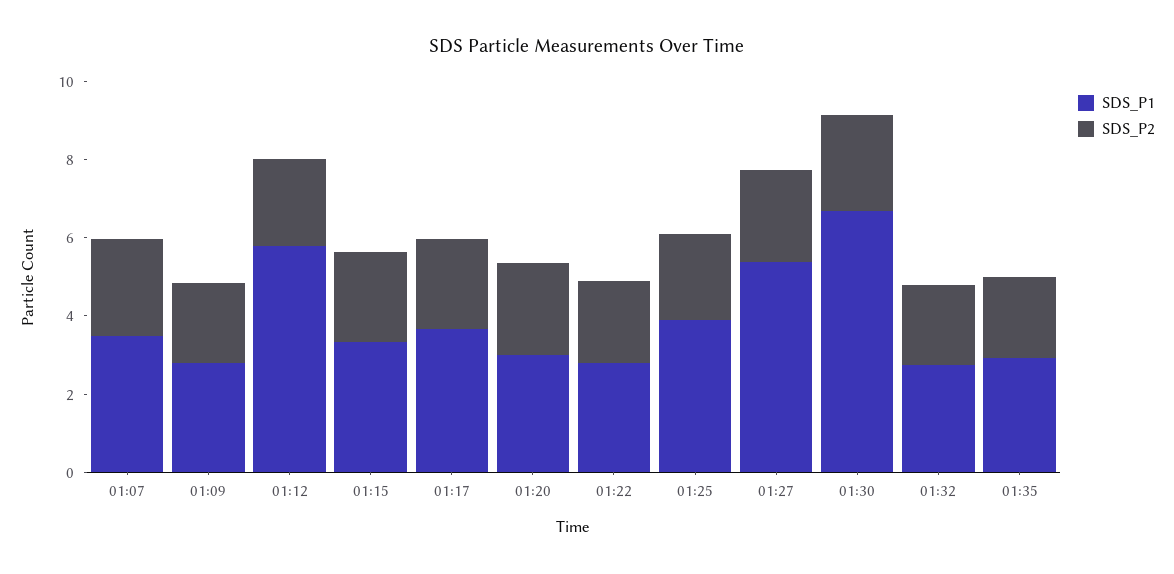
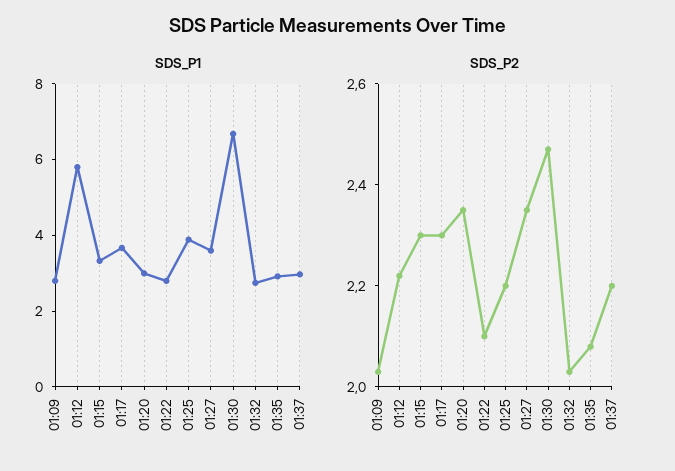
SDS_P1, 01:07: 3.5 -> none
SDS_P2, 01:07: 2.5 -> none
SDS_P1, 01:27: 5.5 -> 3.5
SDS_P1, 01:37: none -> 3
SDS_P2, 01:37: none -> 2.2

